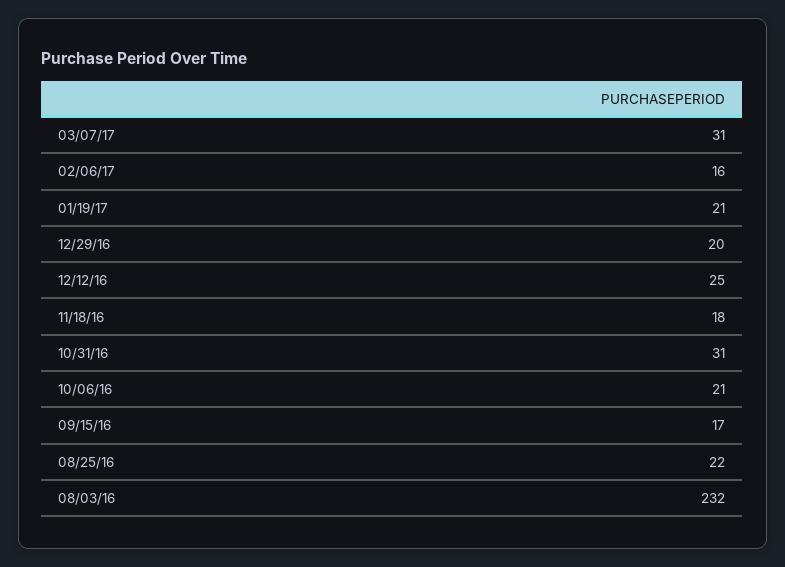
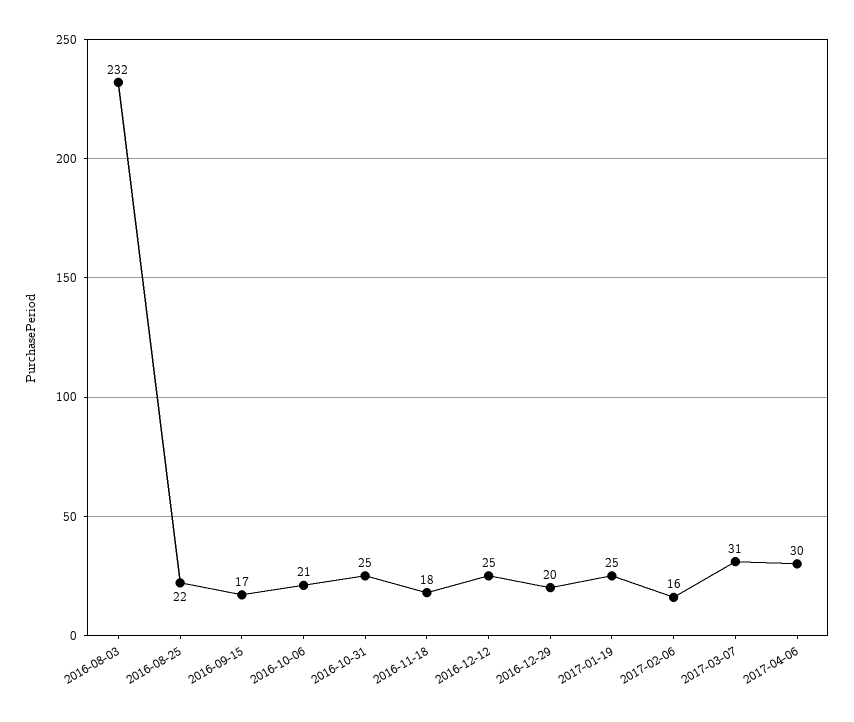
01/19/17: 21 -> 25
10/31/16: 31 -> 25
2017-04-06: none -> 30

